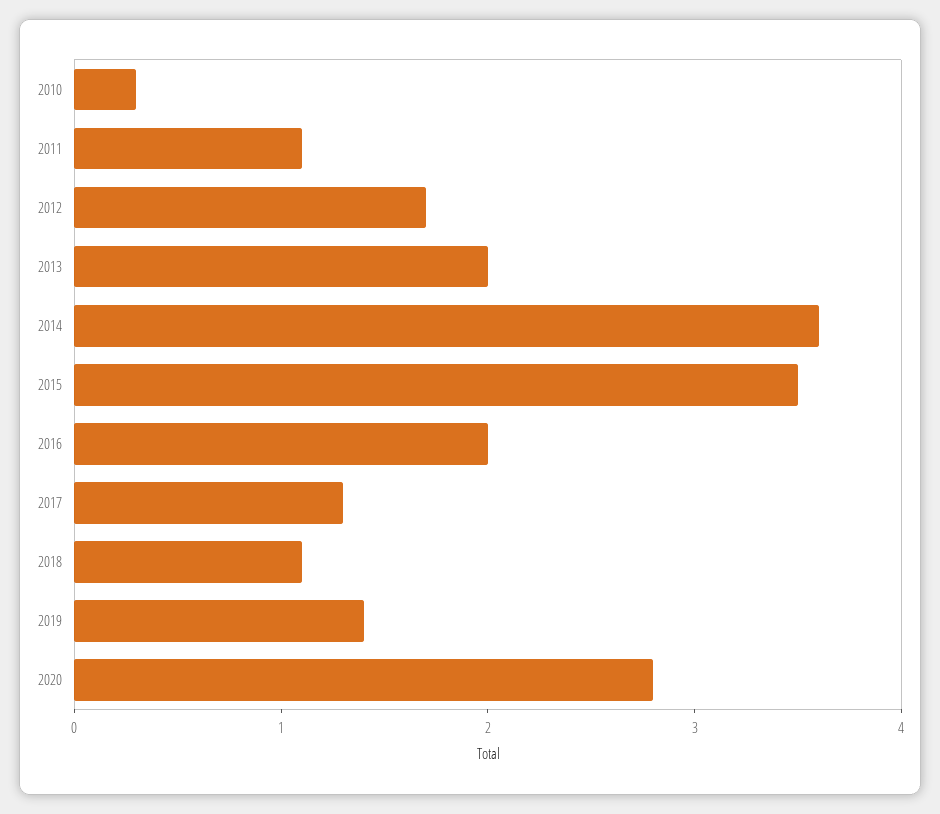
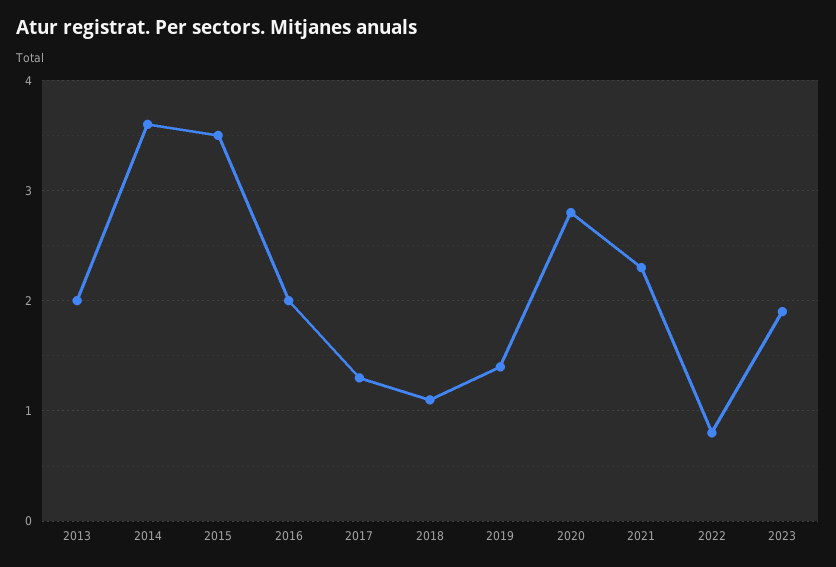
2010: 0.3 -> none
2011: 1.1 -> none
2012: 1.7 -> none
2021: none -> 2.3
2022: none -> 0.8
2023: none -> 1.9

